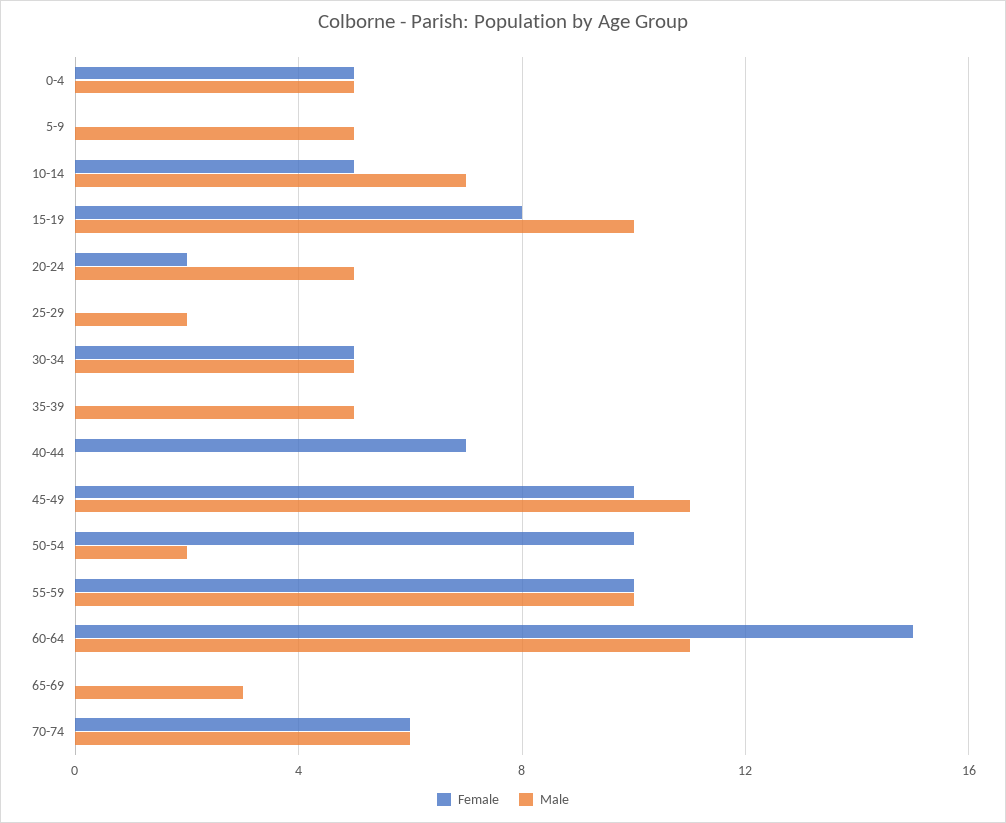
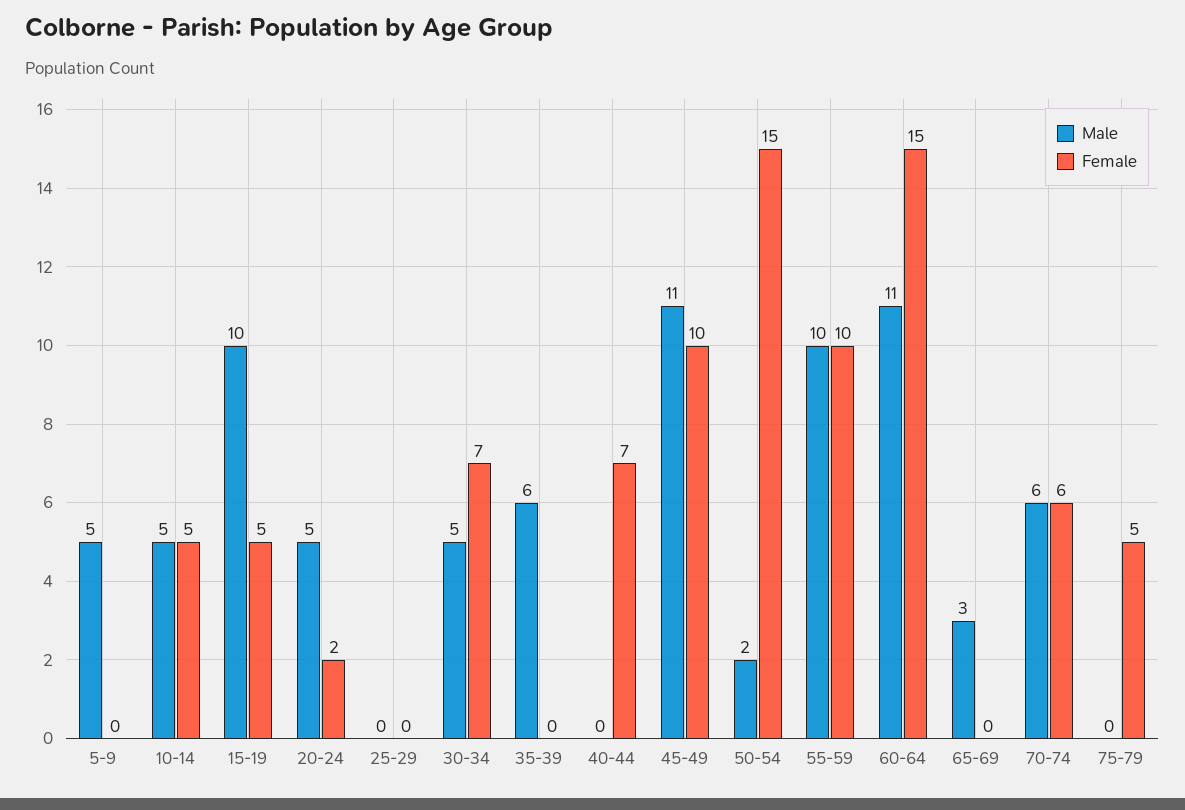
Female, 0-4: 5 -> none
Male, 0-4: 5 -> none
Male, 10-14: 7 -> 5
Female, 15-19: 8 -> 5
Male, 25-29: 2 -> 0
Female, 30-34: 5 -> 7
Male, 35-39: 5 -> 6
Female, 50-54: 10 -> 15
Male, 75-79: none -> 0
Female, 75-79: none -> 5

